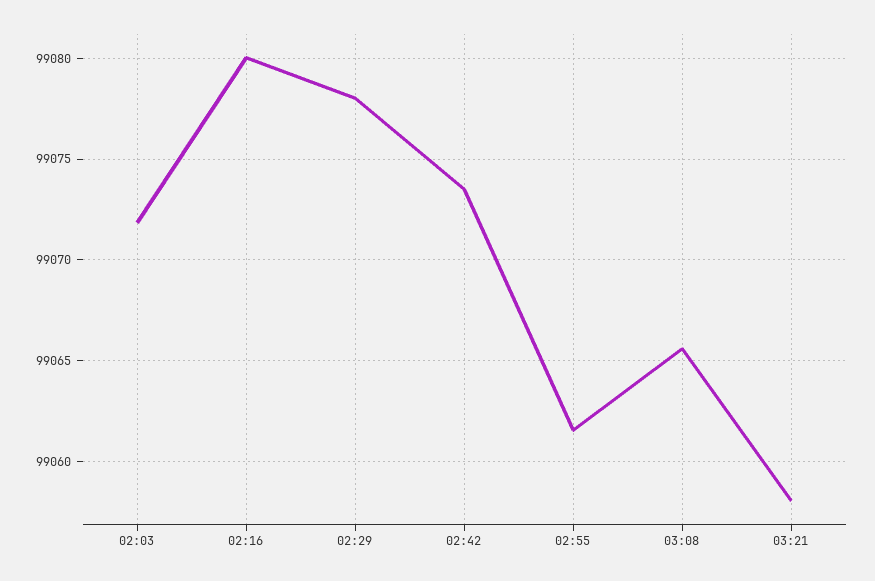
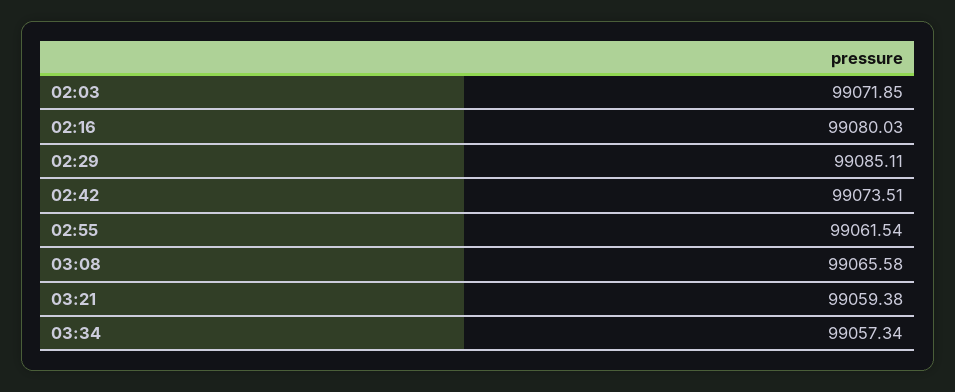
02:29: 99078 -> 99085.11
03:21: 99058 -> 99059.38
03:34: none -> 99057.34

